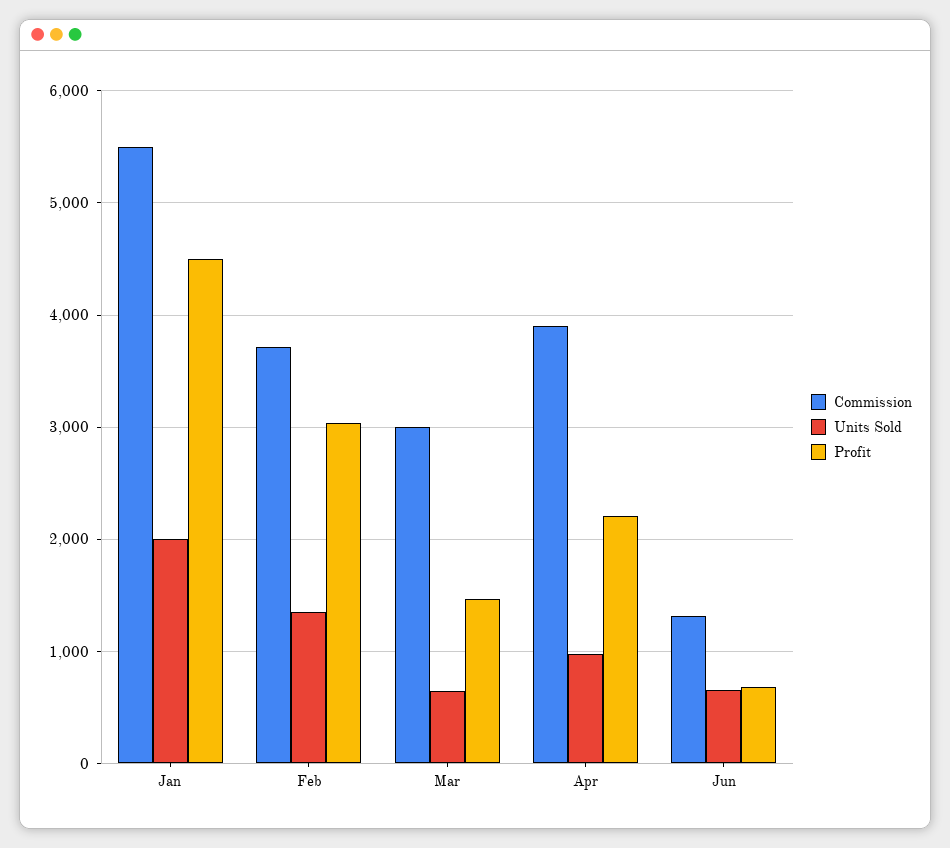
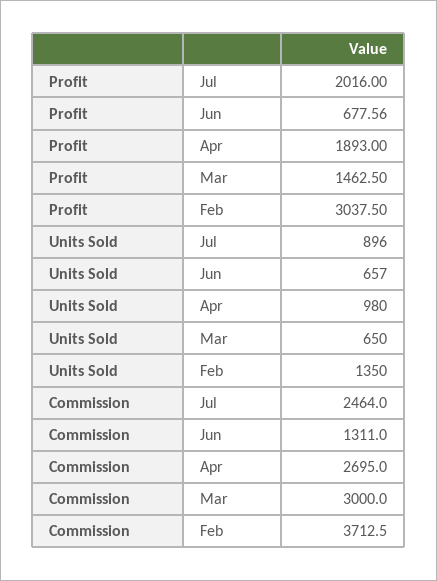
Commission, Jan: 5500 -> none
Units Sold, Jan: 2000 -> none
Profit, Jan: 4500 -> none
Commission, Apr: 3900 -> 2695
Profit, Apr: 2200 -> 1893
Profit, Jul: none -> 2016
Units Sold, Jul: none -> 896
Commission, Jul: none -> 2464

